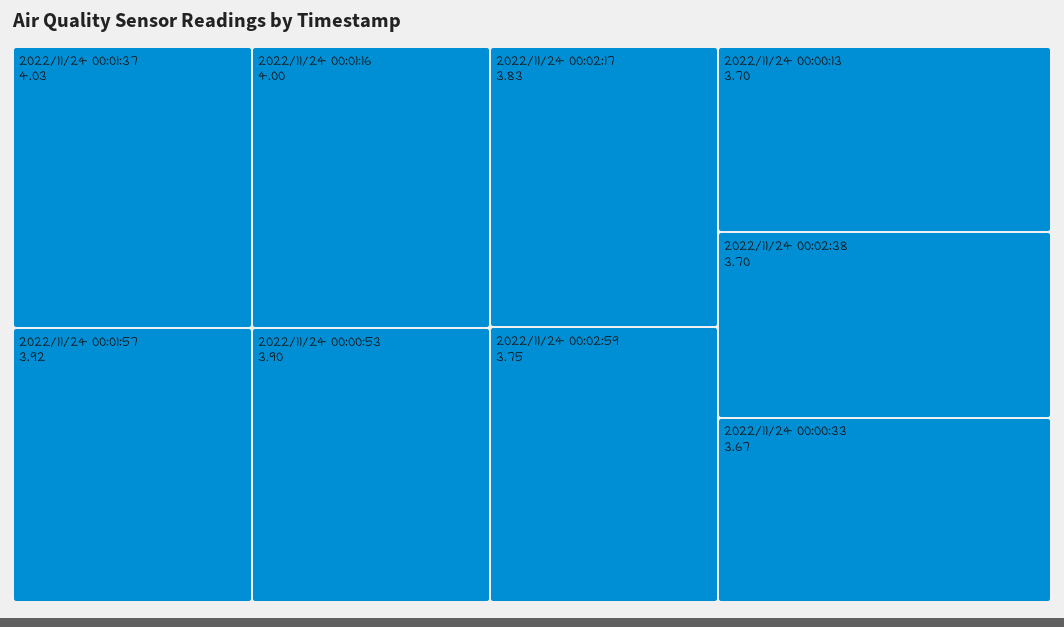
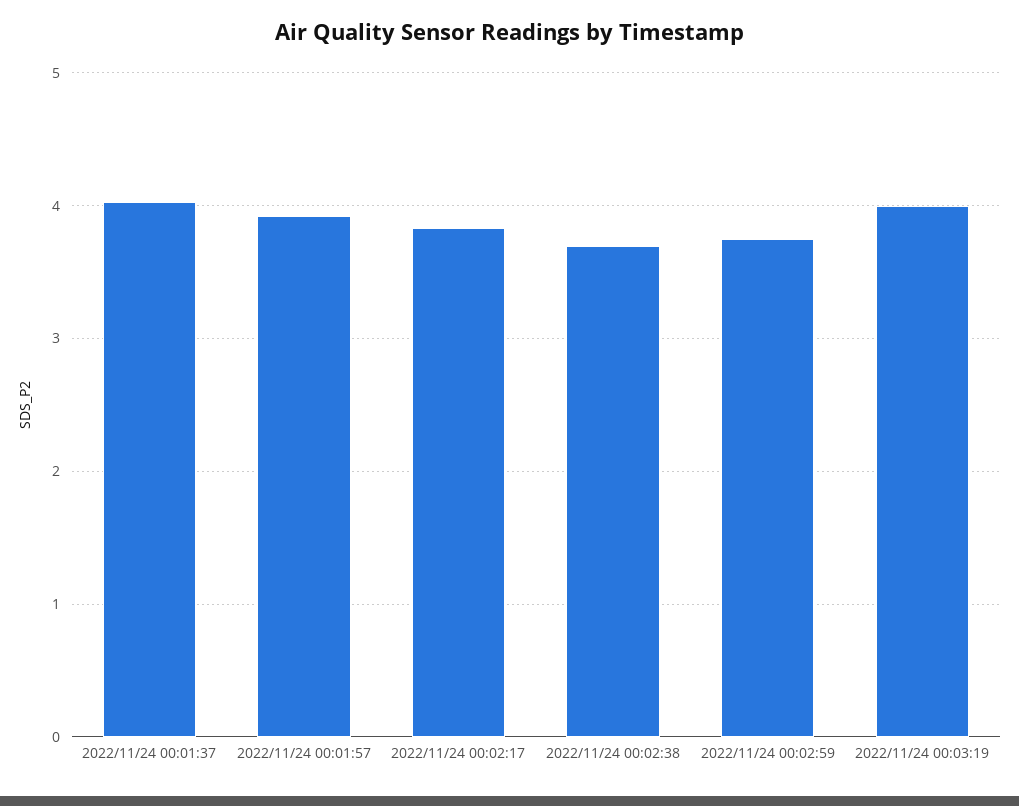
2022/11/24 00:01:16: 4 -> none
2022/11/24 00:00:53: 3.9 -> none
2022/11/24 00:00:13: 3.7 -> none
2022/11/24 00:00:33: 3.67 -> none
2022/11/24 00:03:19: none -> 4

